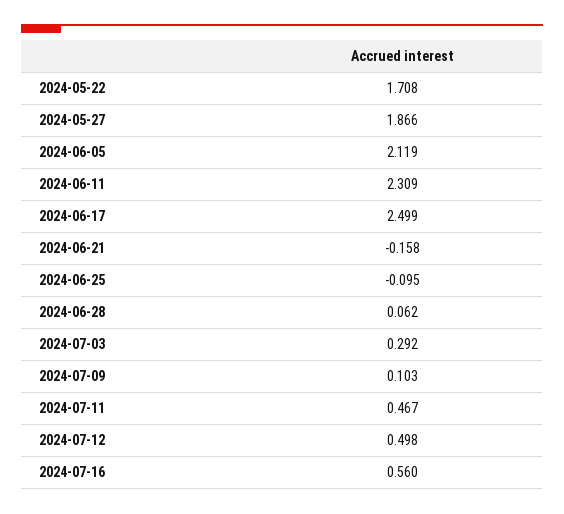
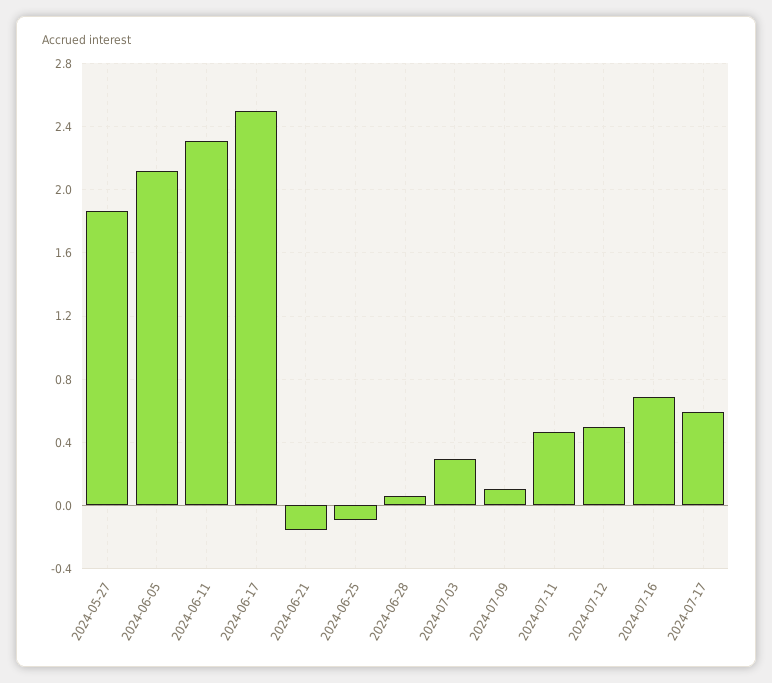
2024-05-22: 1.708 -> none
2024-07-16: 0.56 -> 0.7
2024-07-17: none -> 0.6

